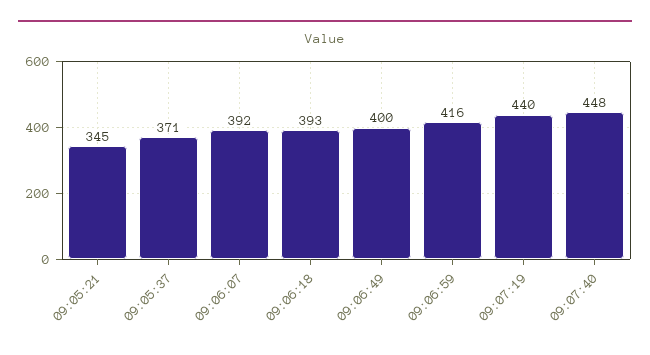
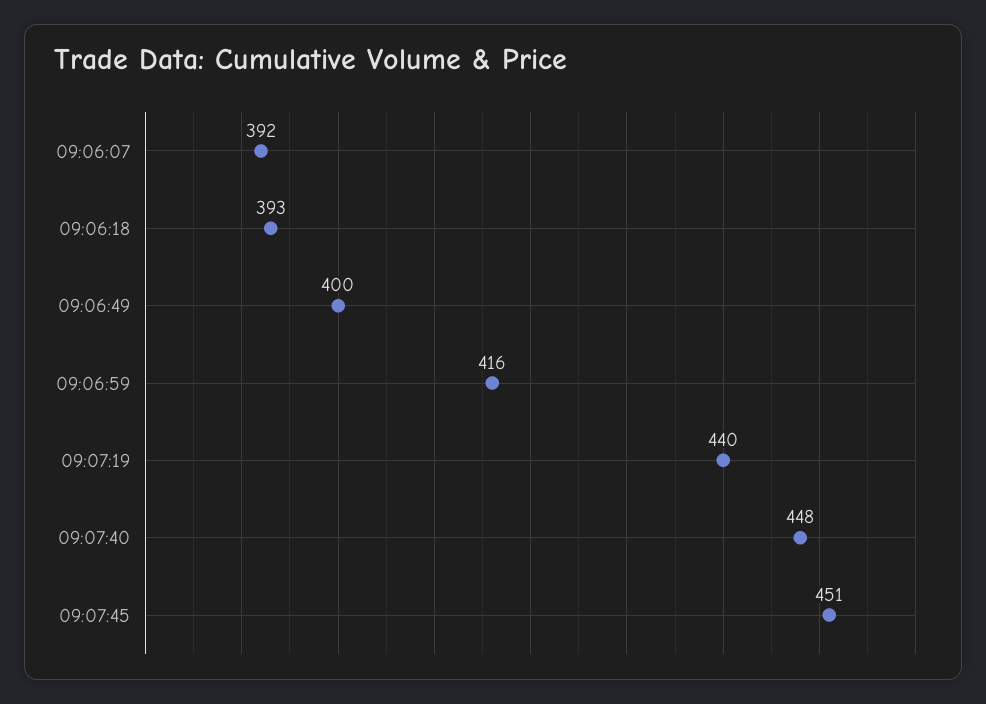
09:05:21: 345 -> none
09:05:37: 371 -> none
09:07:45: none -> 451

